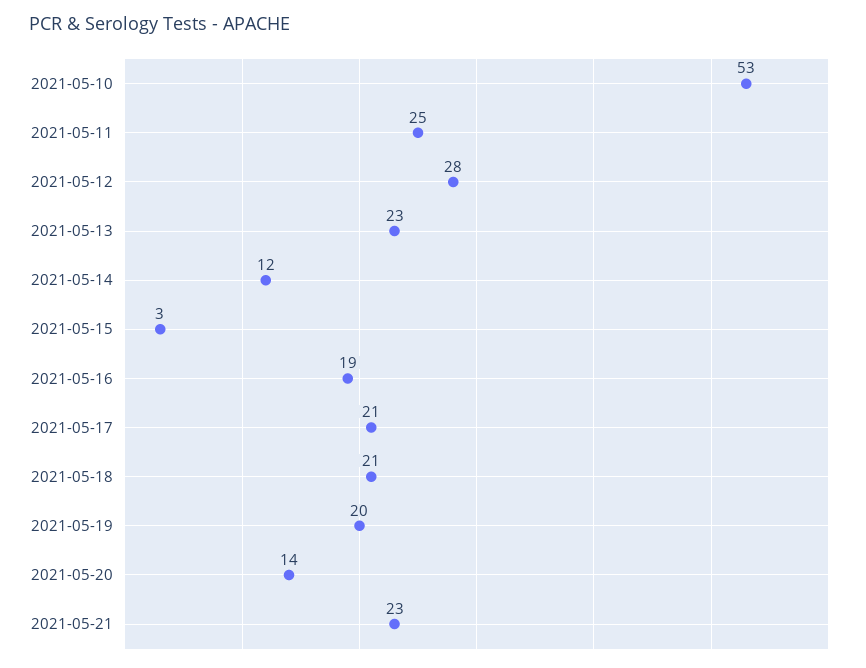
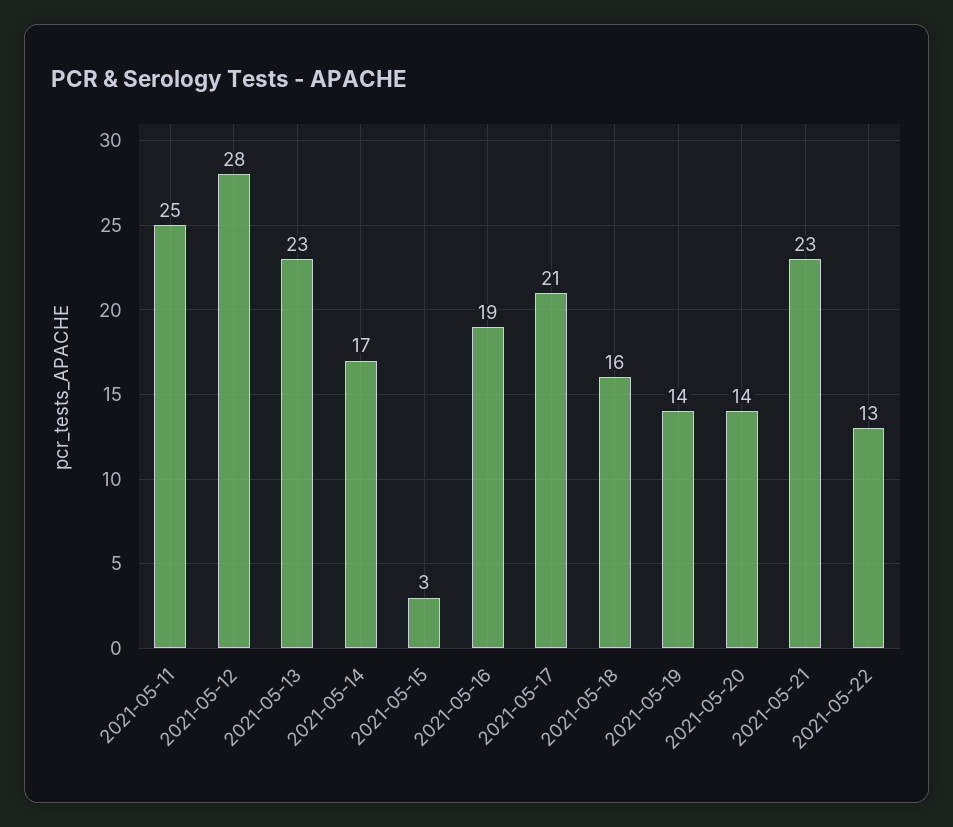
2021-05-10: 53 -> none
2021-05-14: 12 -> 17
2021-05-18: 21 -> 16
2021-05-19: 20 -> 14
2021-05-22: none -> 13

